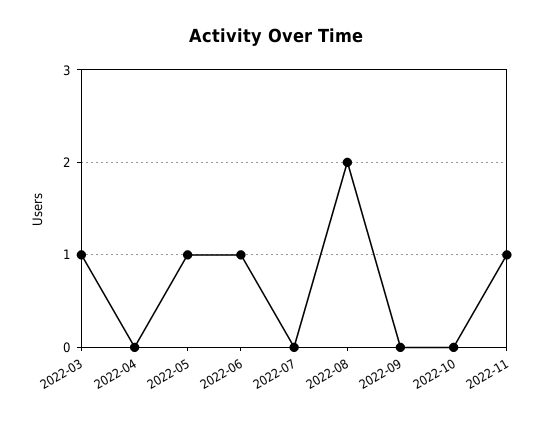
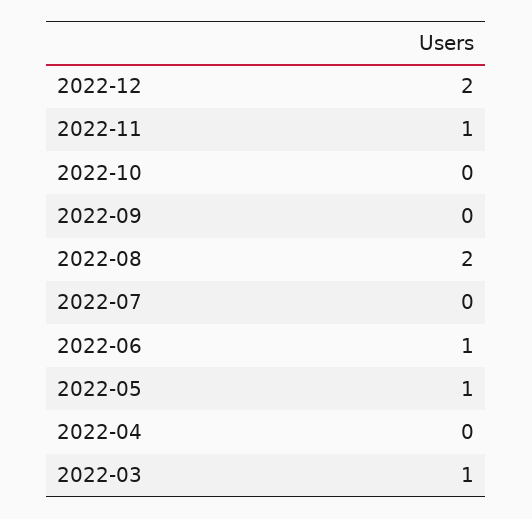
2022-12: none -> 2

